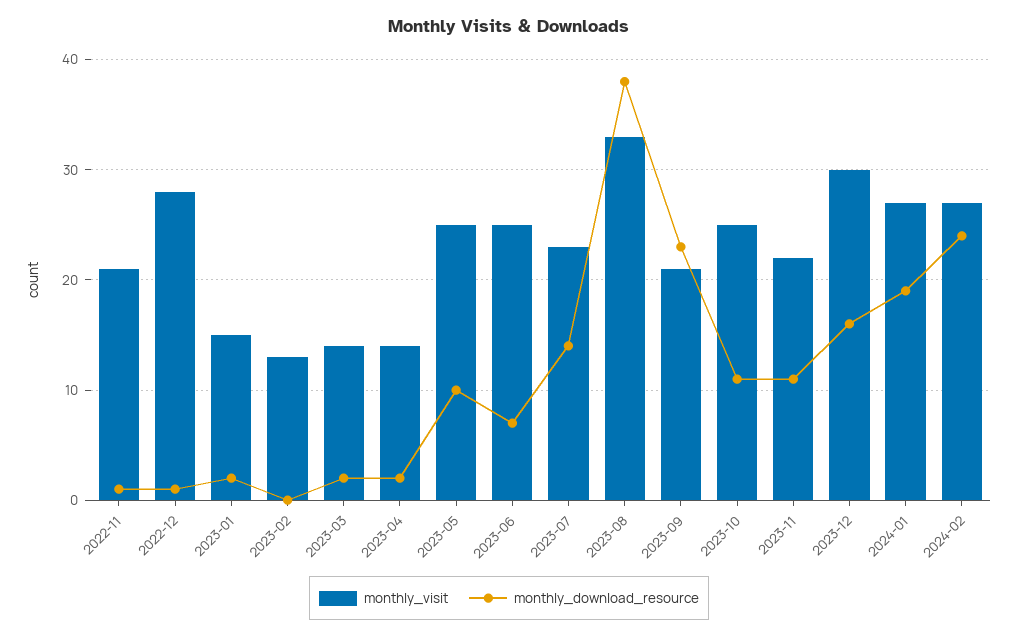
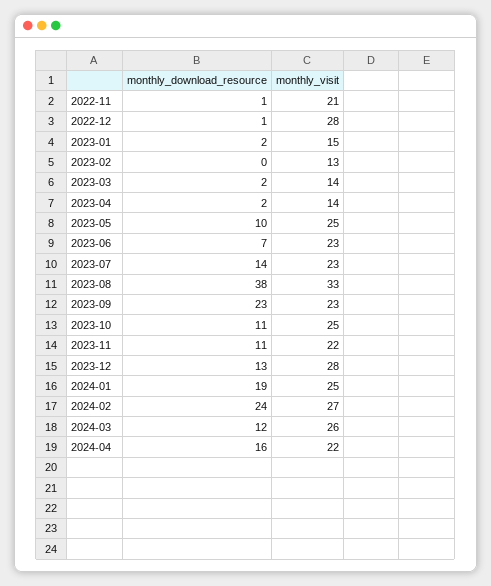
monthly_visit, 2023-06: 25 -> 23
monthly_visit, 2023-09: 21 -> 23
monthly_visit, 2023-12: 30 -> 28
monthly_download_resource, 2023-12: 16 -> 13
monthly_visit, 2024-01: 27 -> 25
monthly_download_resource, 2024-03: none -> 12
monthly_visit, 2024-03: none -> 26
monthly_download_resource, 2024-04: none -> 16
monthly_visit, 2024-04: none -> 22

